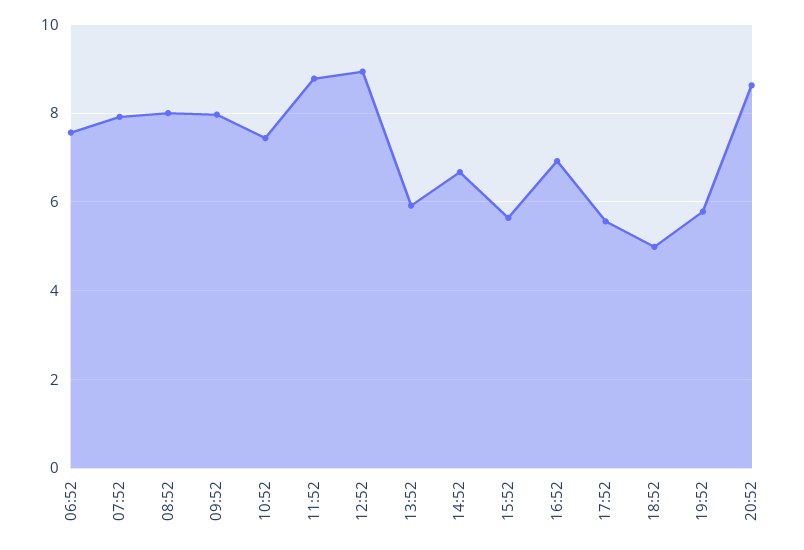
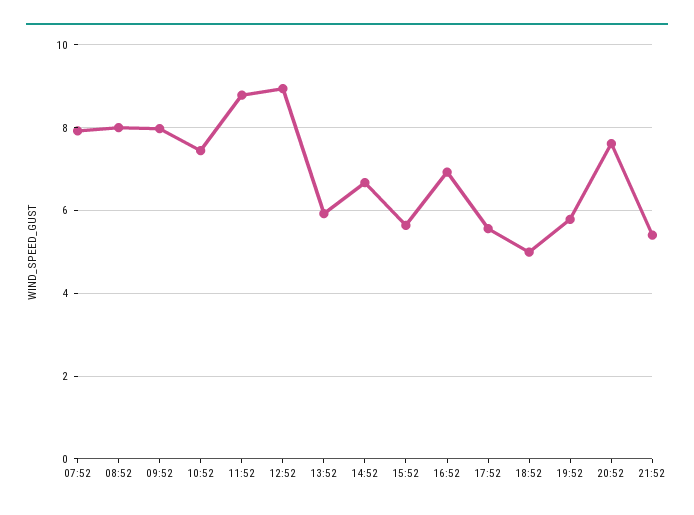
06:52: 7.6 -> none
20:52: 8.6 -> 7.6
21:52: none -> 5.4

